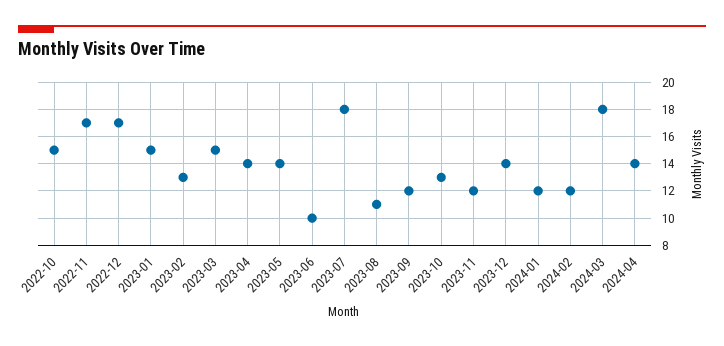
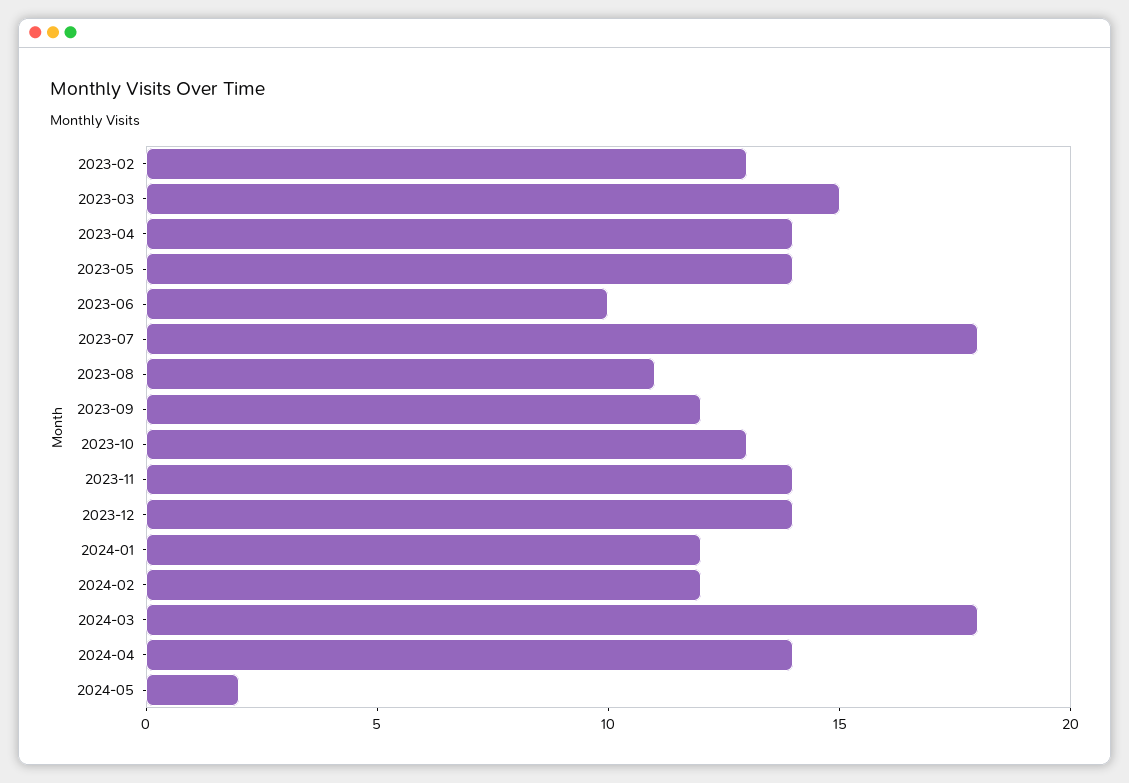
2022-10: 15 -> none
2022-11: 17 -> none
2022-12: 17 -> none
2023-01: 15 -> none
2023-11: 12 -> 14
2024-05: none -> 2

